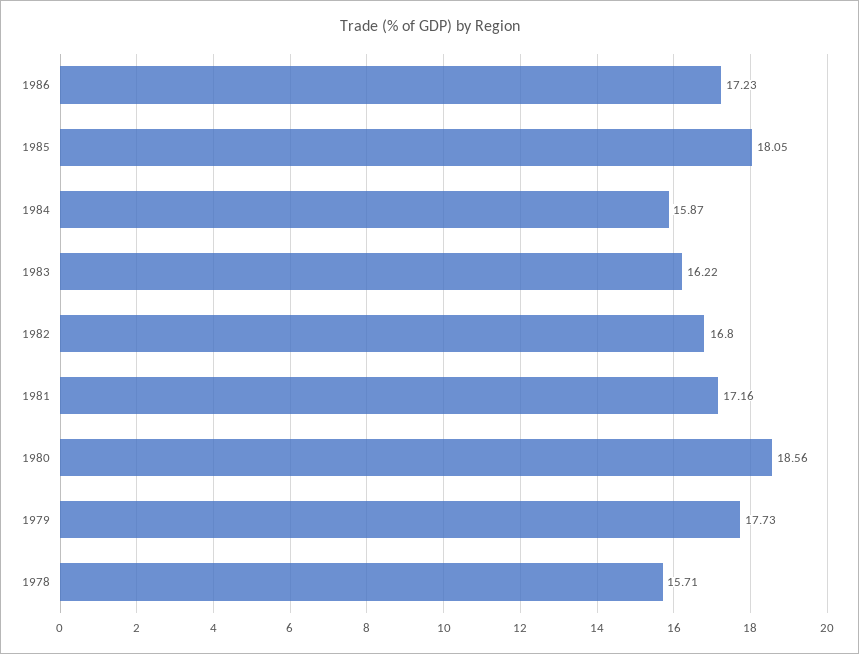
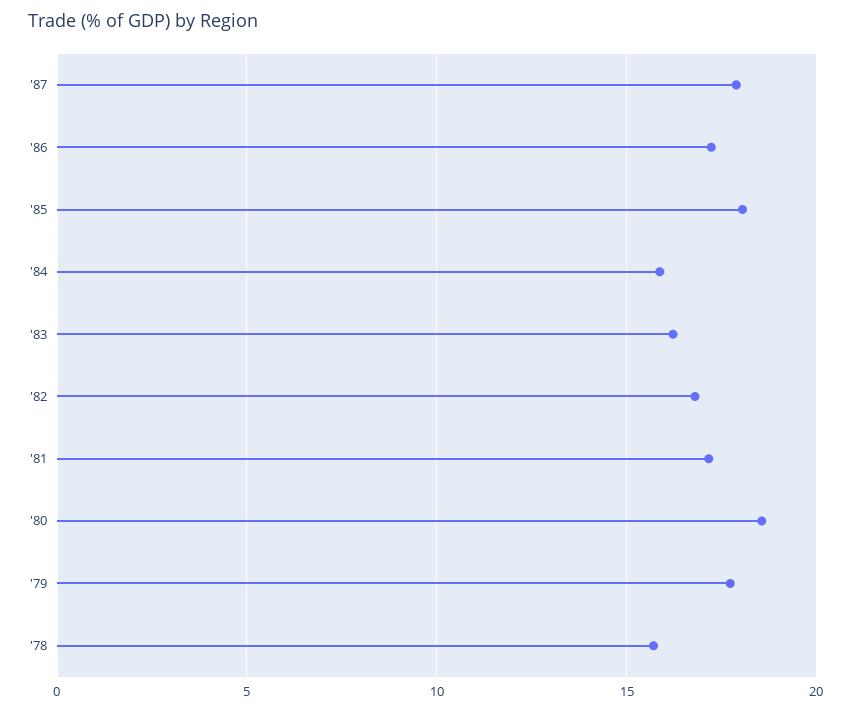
'87: none -> 18

